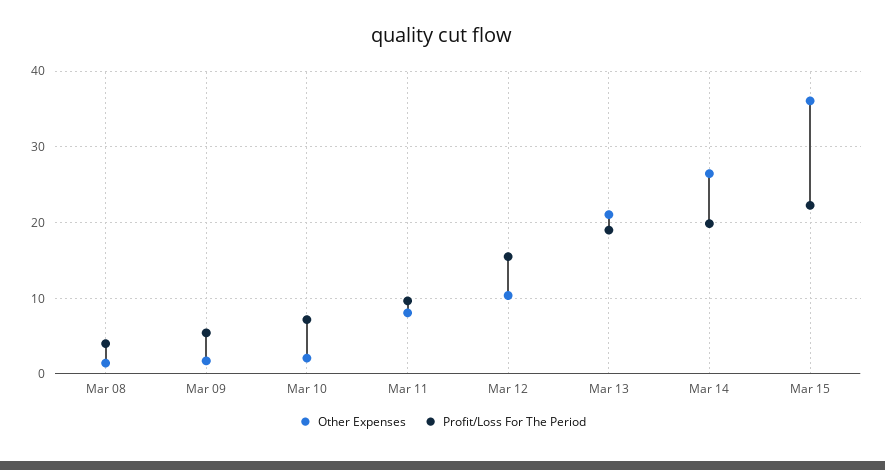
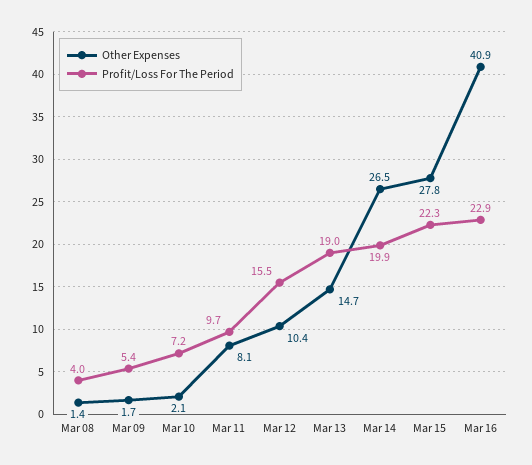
Other Expenses, Mar 13: 21 -> 14.7
Other Expenses, Mar 15: 36 -> 27.8
Other Expenses, Mar 16: none -> 40.9
Profit/Loss For The Period, Mar 16: none -> 22.9

